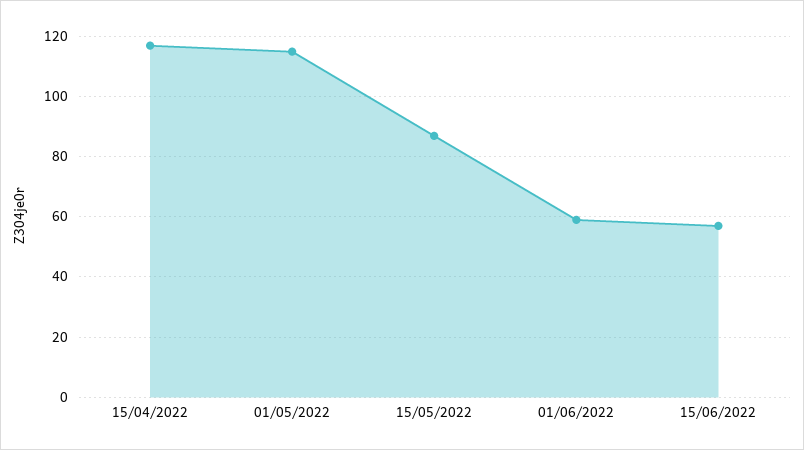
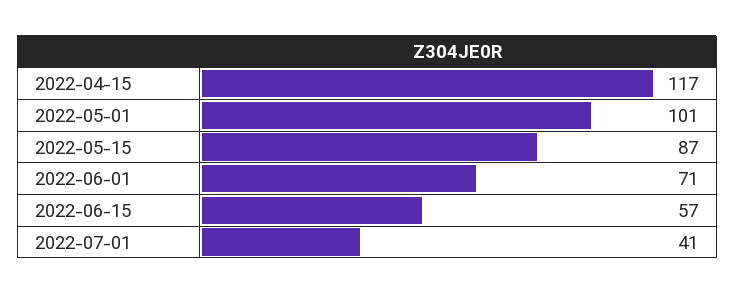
01/05/2022: 115 -> 101
01/06/2022: 60 -> 71
2022-07-01: none -> 41

